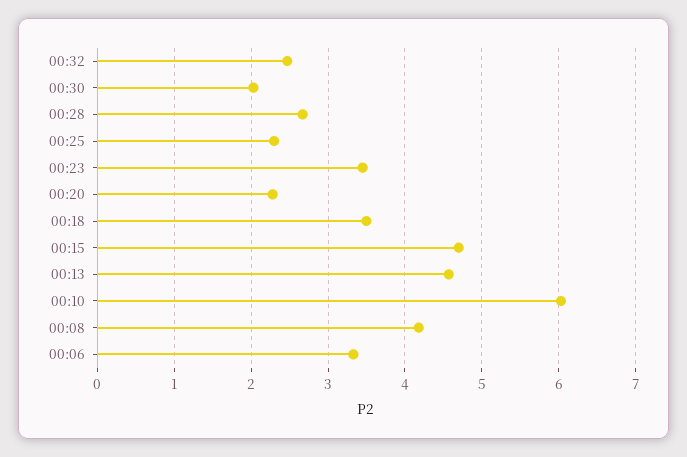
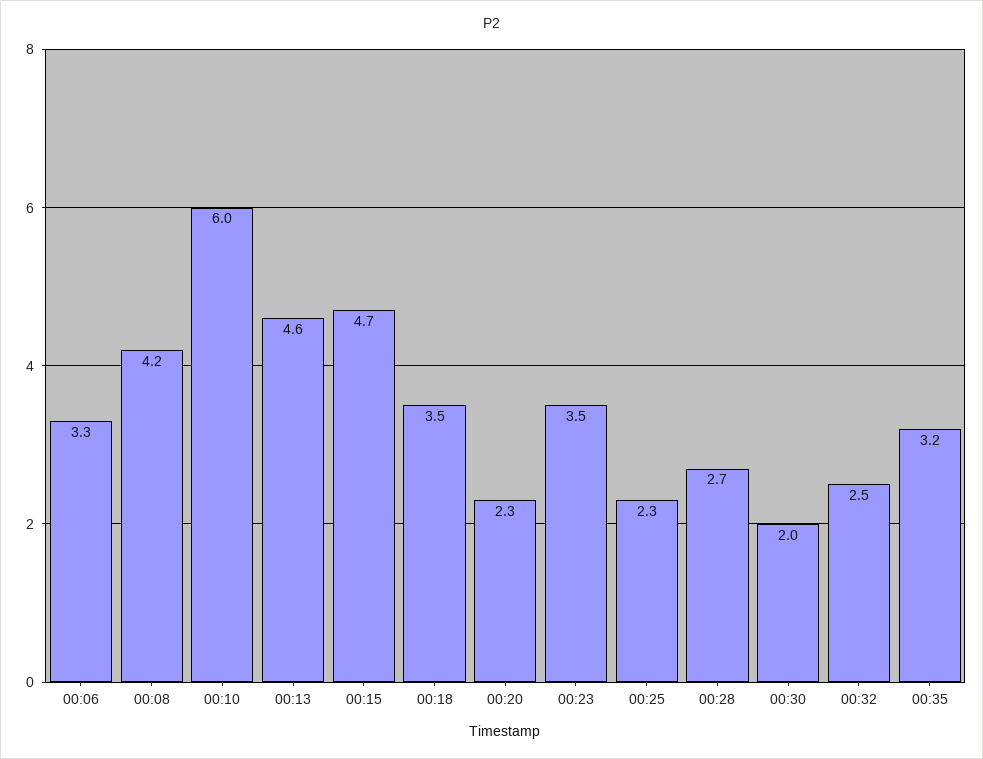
00:35: none -> 3.2

